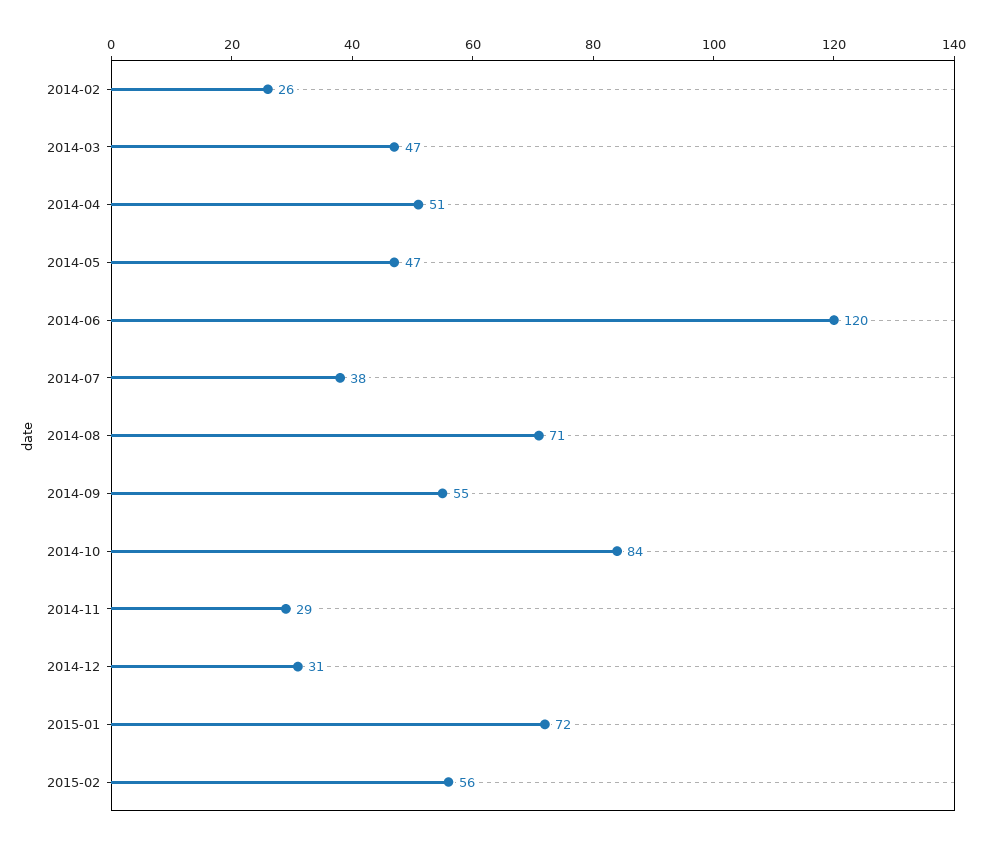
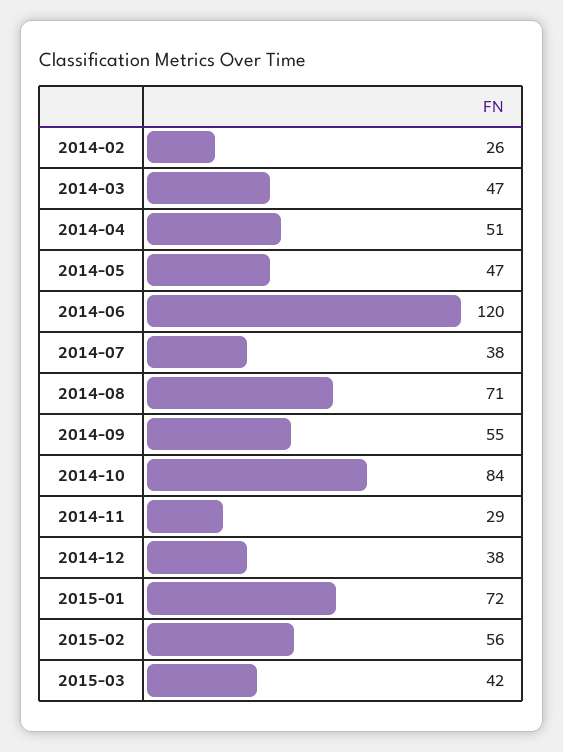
2014-12: 31 -> 38
2015-03: none -> 42

